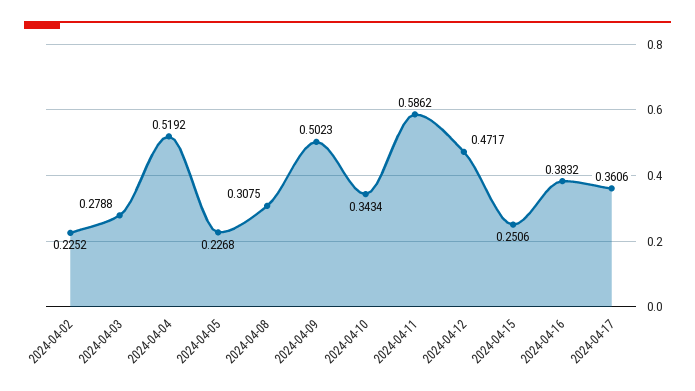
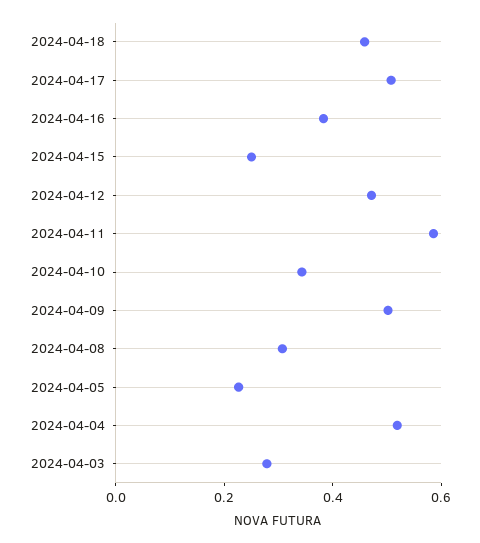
2024-04-02: 0.2252 -> none
2024-04-17: 0.3606 -> 0.5
2024-04-18: none -> 0.45

